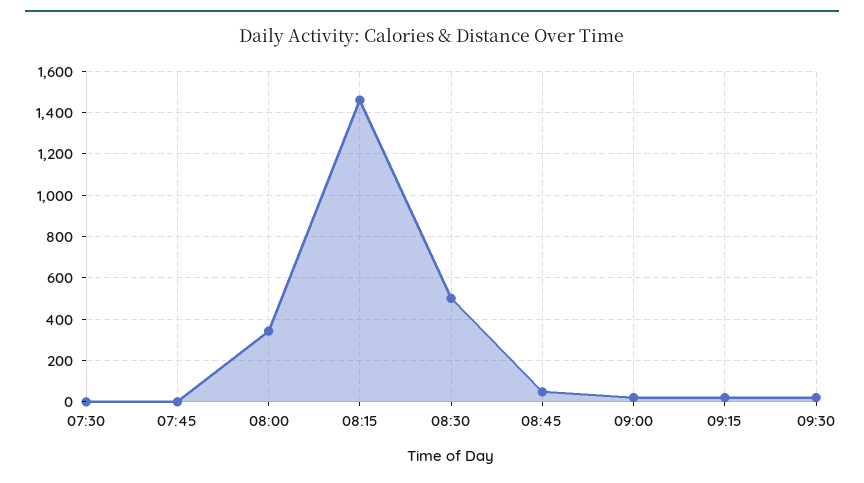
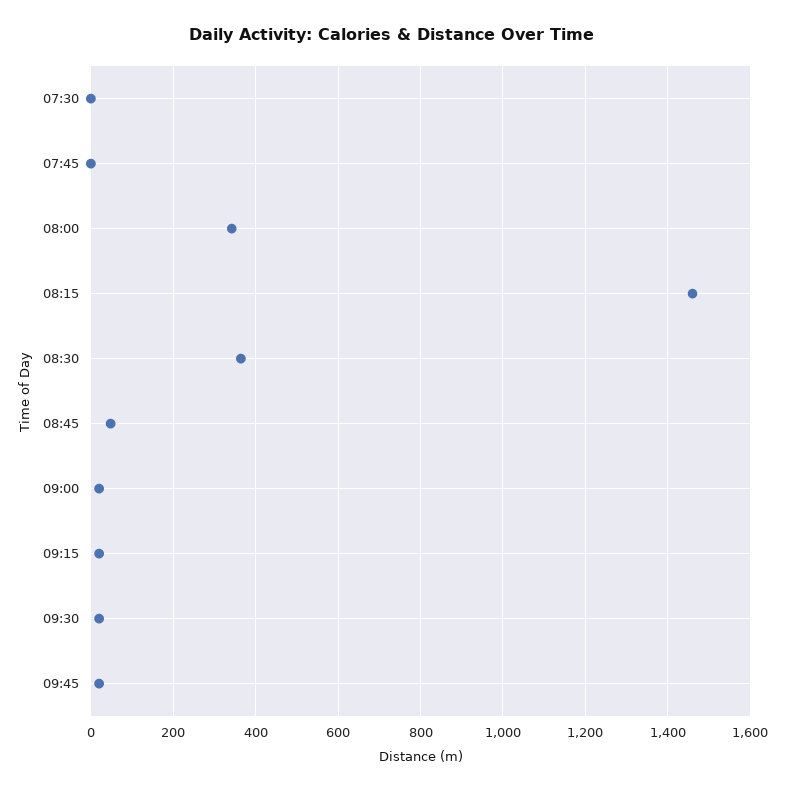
08:30: 500 -> 360
09:45: none -> 20

